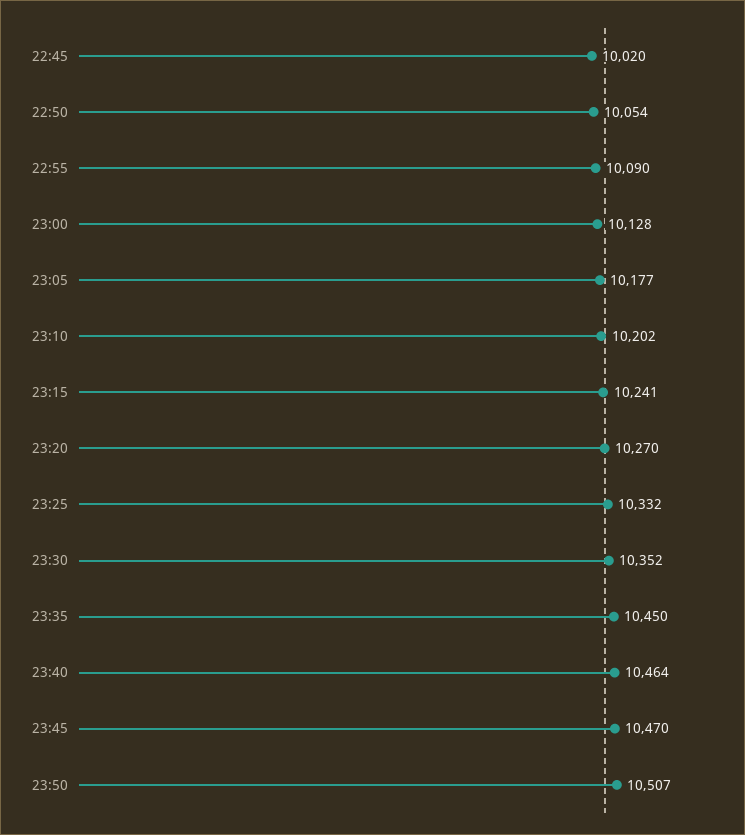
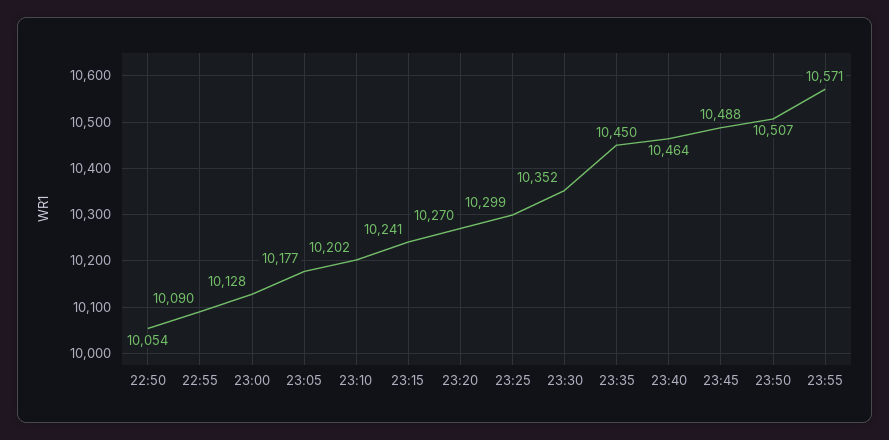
22:45: 10020 -> none
23:25: 10332 -> 10299
23:45: 10470 -> 10488
23:55: none -> 10571

